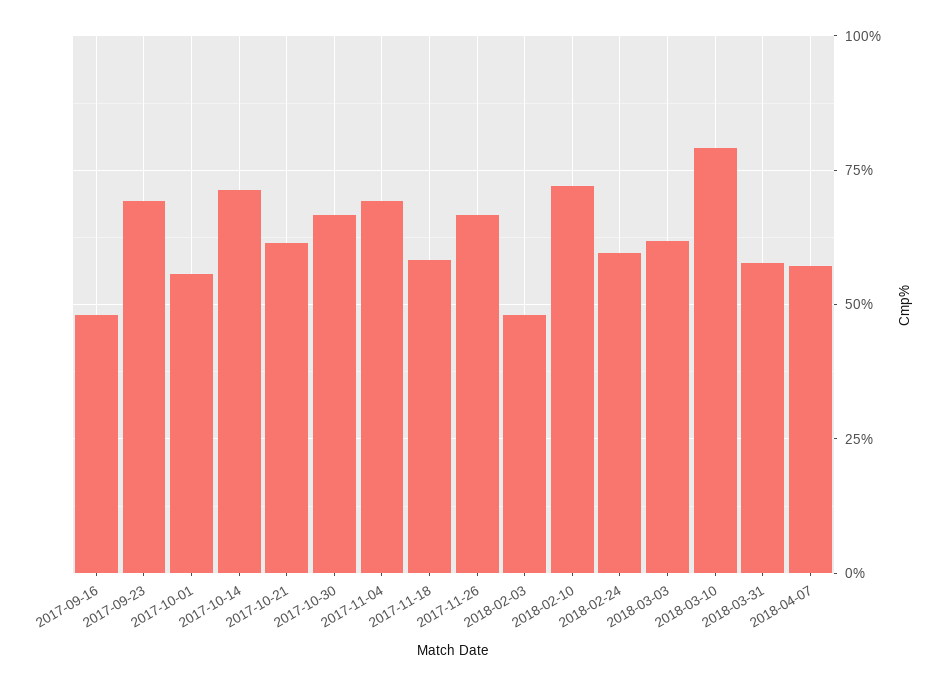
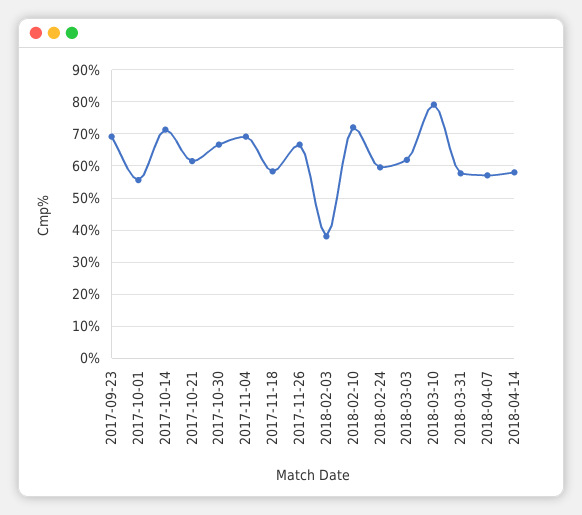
2017-09-16: 47.5 -> none
2018-02-03: 47.5 -> 38
2018-04-14: none -> 58

